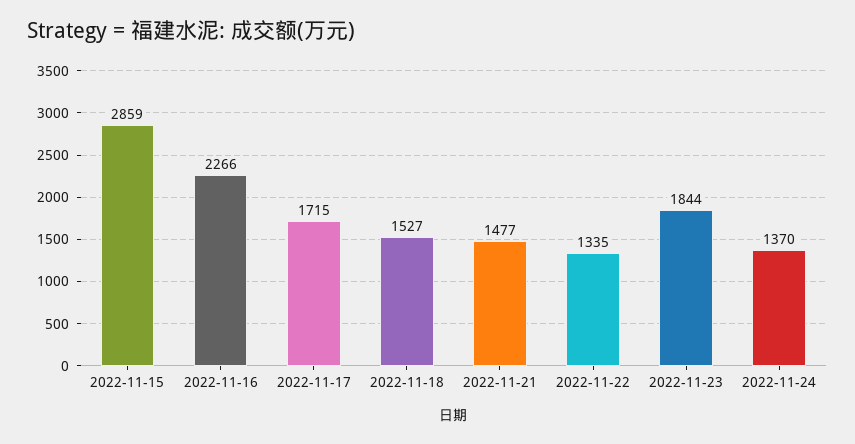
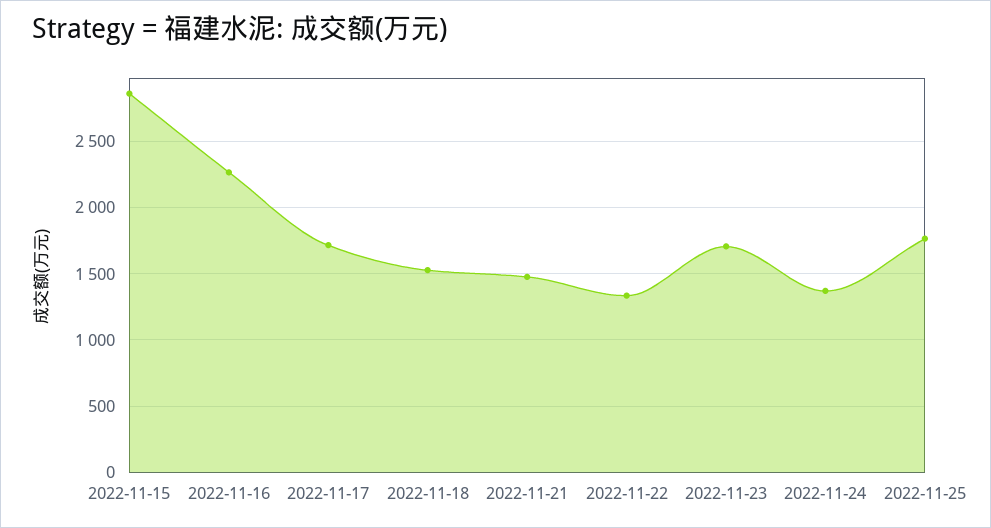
2022-11-23: 1844 -> 1700
2022-11-25: none -> 1750

